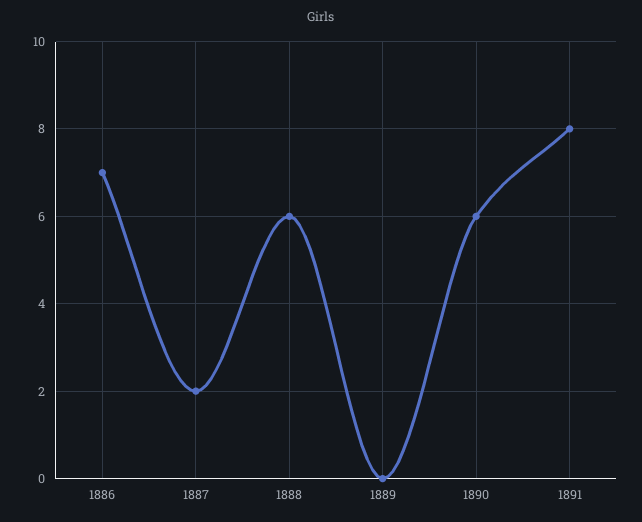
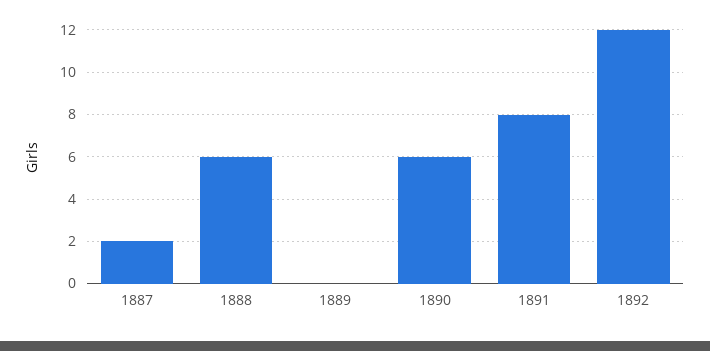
1886: 7 -> none
1892: none -> 12

